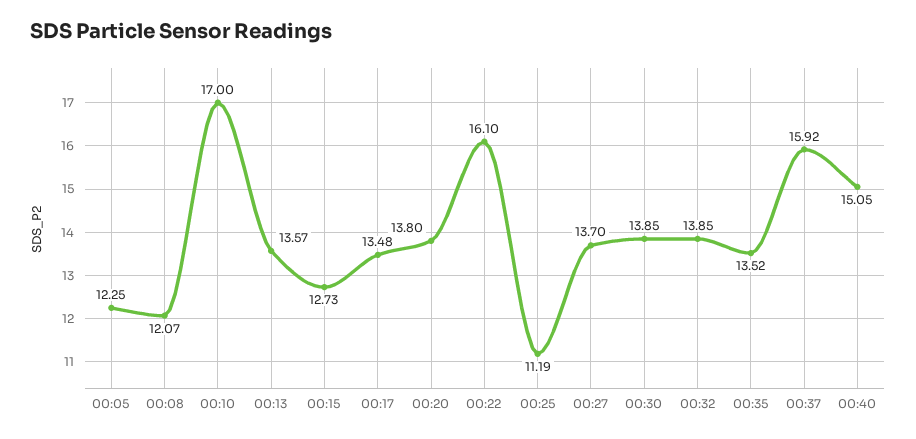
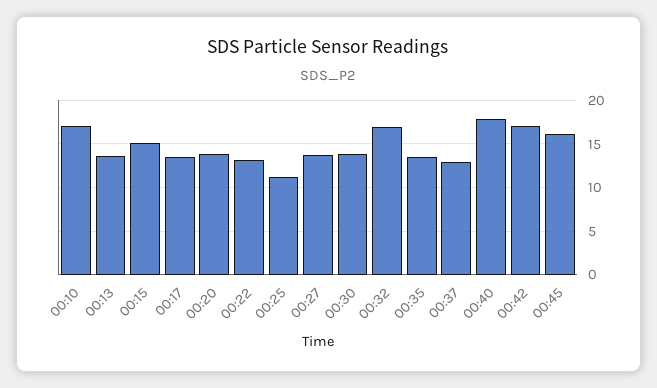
00:05: 12.25 -> none
00:08: 12.07 -> none
00:15: 12.73 -> 15
00:22: 16.1 -> 13
00:32: 13.85 -> 17
00:37: 15.92 -> 13
00:40: 15.05 -> 18
00:42: none -> 17
00:45: none -> 16

